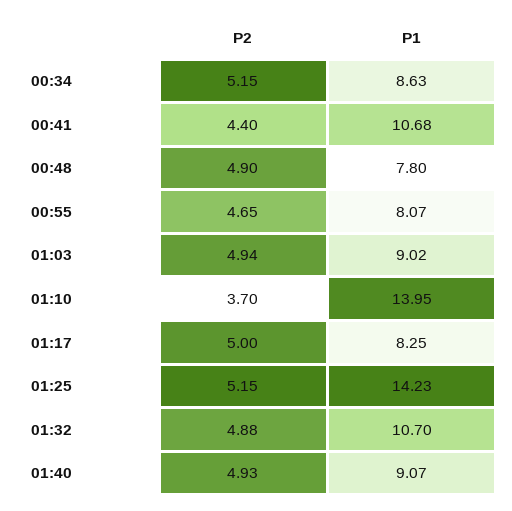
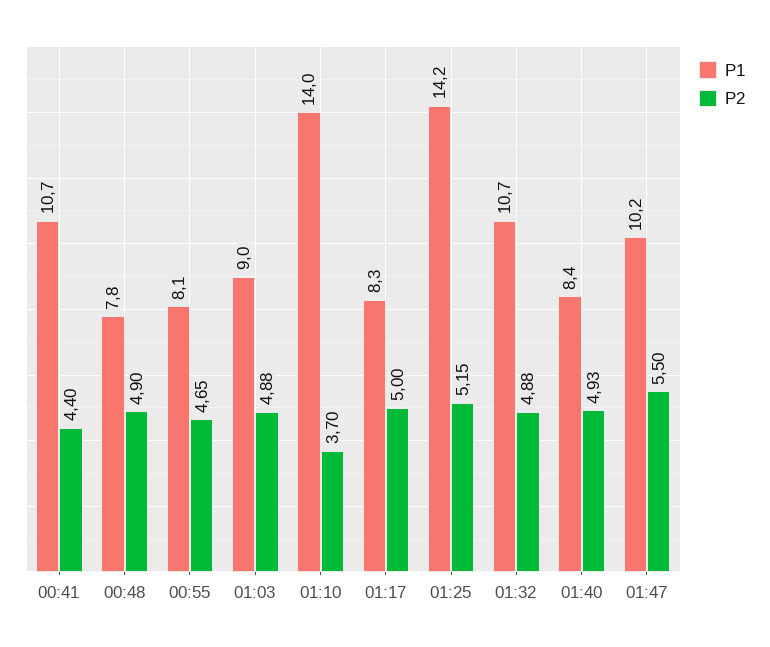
P2, 00:34: 5.15 -> none
P1, 00:34: 8.63 -> none
P2, 01:03: 4.94 -> 4.88
P1, 01:40: 9.07 -> 8.4
P1, 01:47: none -> 10.2
P2, 01:47: none -> 5.5

